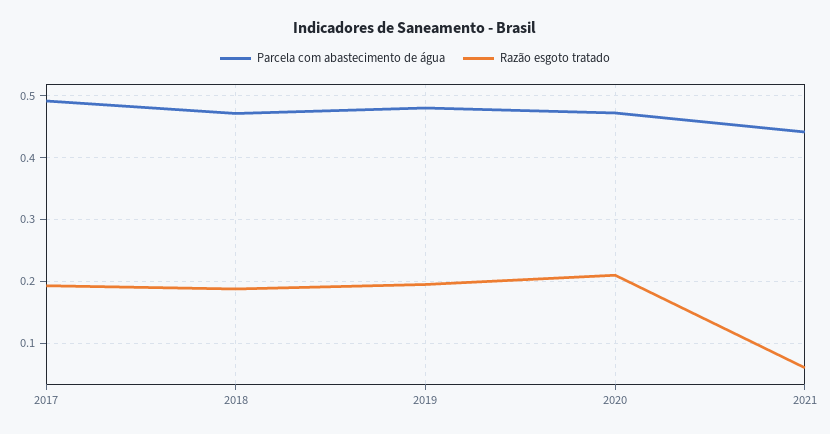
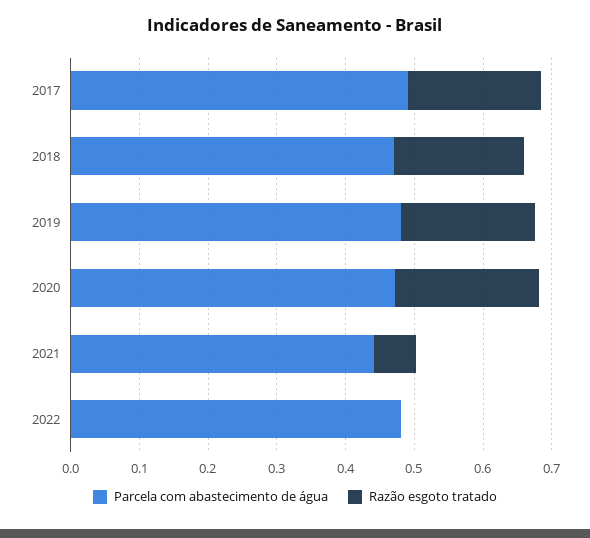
Parcela com abastecimento de água, 2022: none -> 0.48
Razão esgoto tratado, 2022: none -> 0

